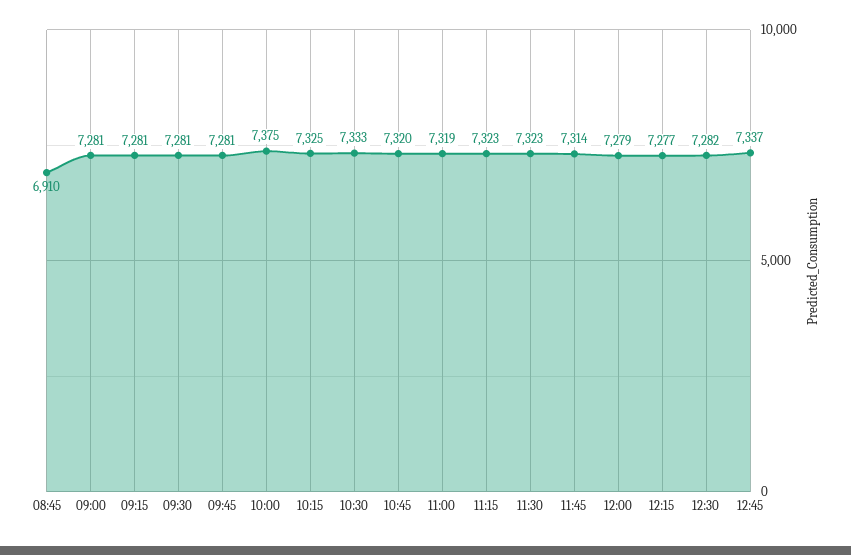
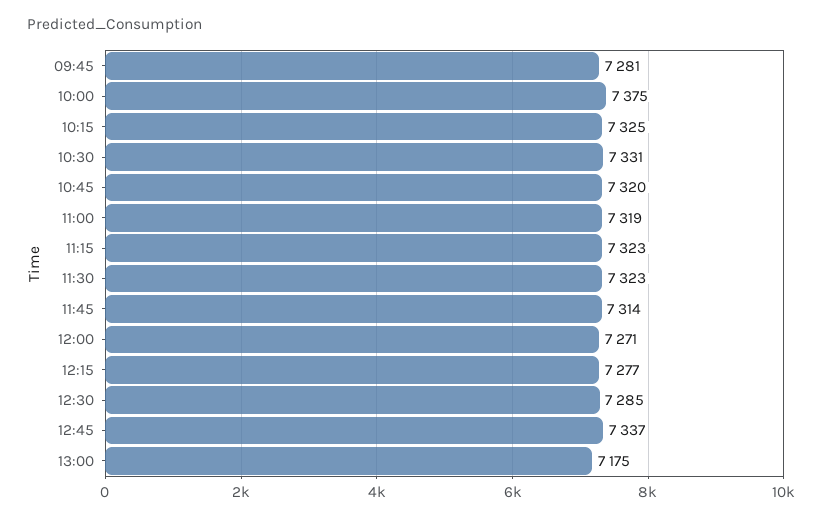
08:45: 6910 -> none
09:00: 7281 -> none
09:15: 7281 -> none
09:30: 7281 -> none
10:30: 7333 -> 7331
12:00: 7279 -> 7271
12:30: 7282 -> 7285
13:00: none -> 7175

